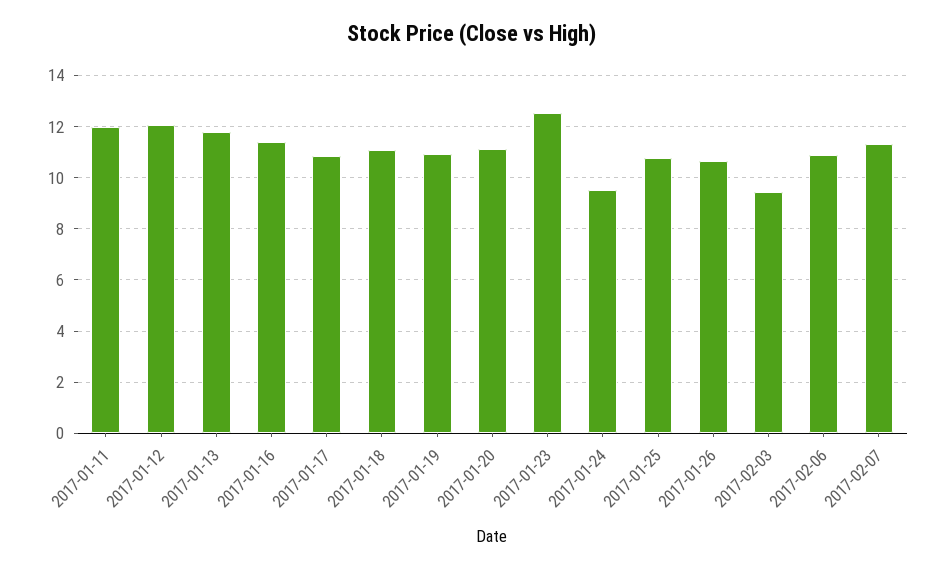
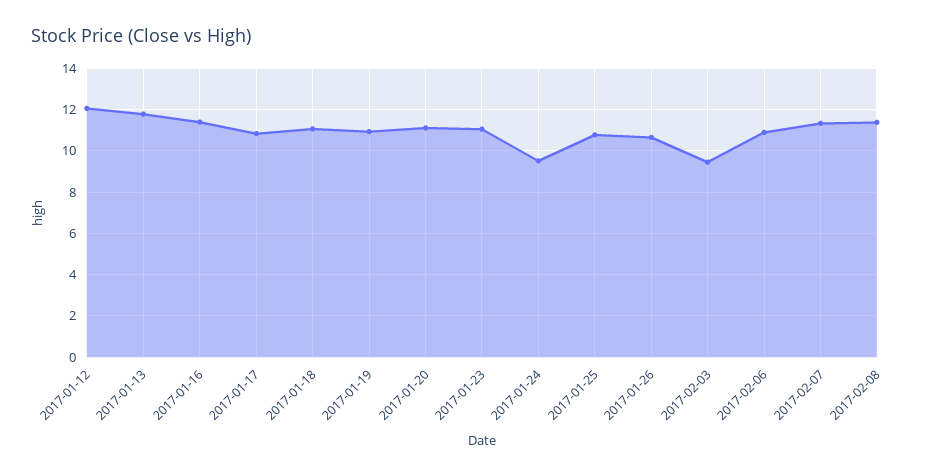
2017-01-11: 12 -> none
2017-01-23: 12.5 -> 11
2017-02-08: none -> 11.5

